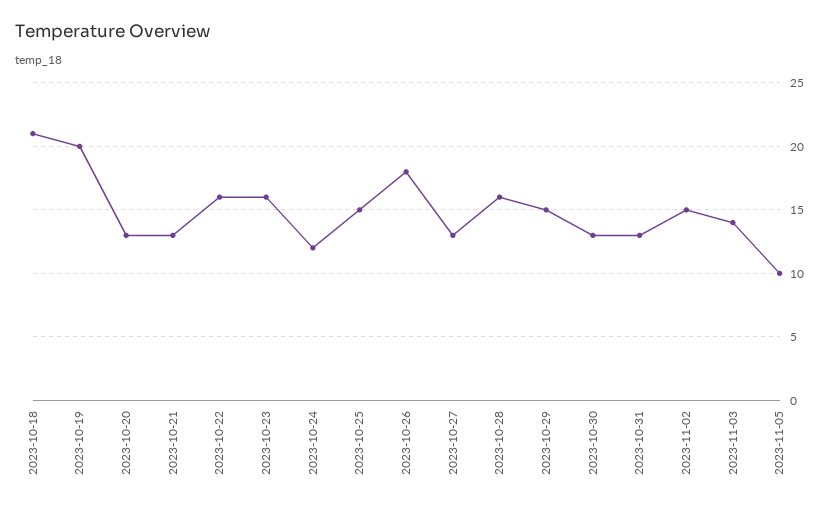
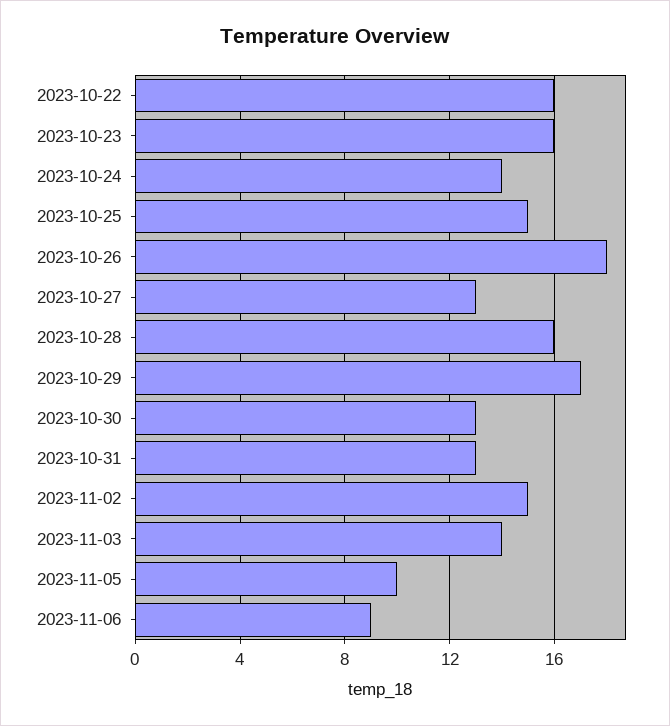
2023-10-18: 21 -> none
2023-10-19: 20 -> none
2023-10-20: 13 -> none
2023-10-21: 13 -> none
2023-10-24: 12 -> 14
2023-10-29: 15 -> 17
2023-11-06: none -> 9

